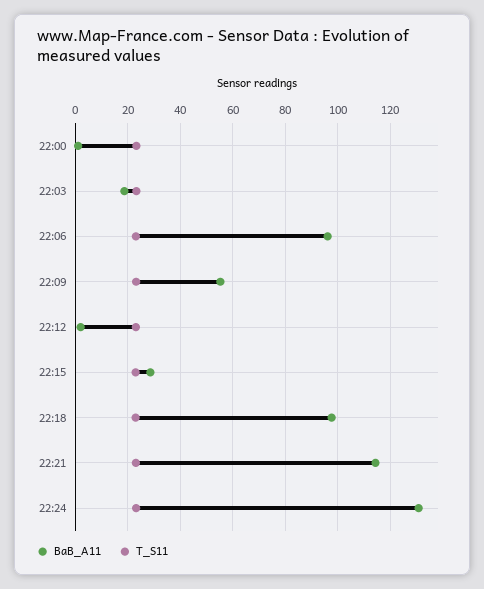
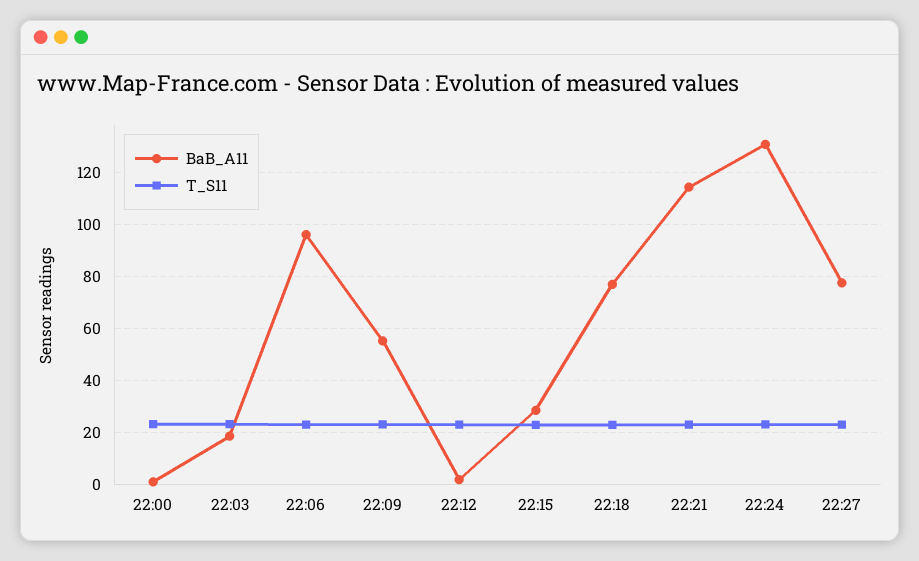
BaB_A11, 22:18: 97.5 -> 77.5
BaB_A11, 22:27: none -> 77.5
T_S11, 22:27: none -> 22.5

